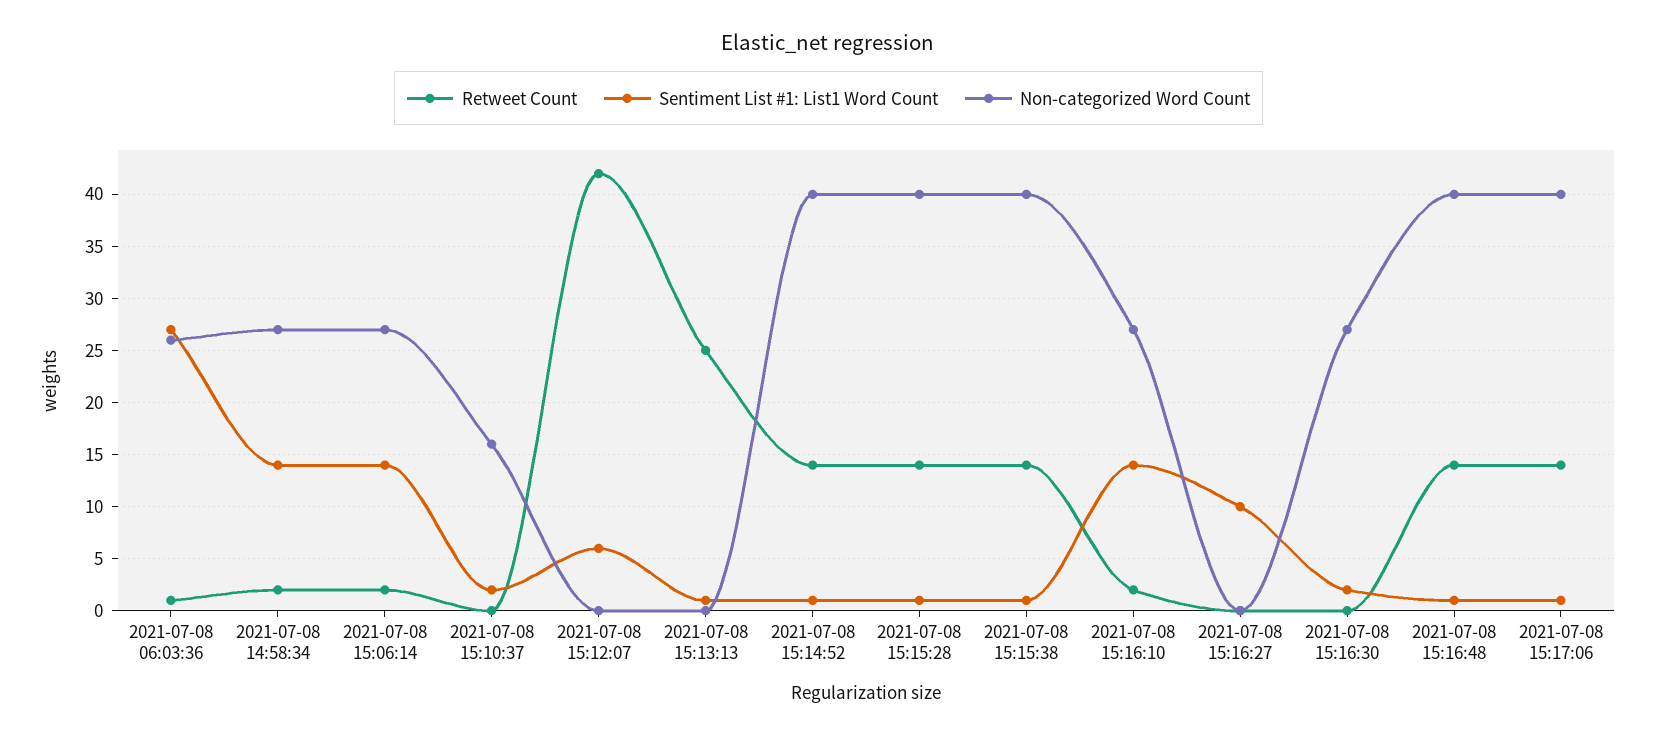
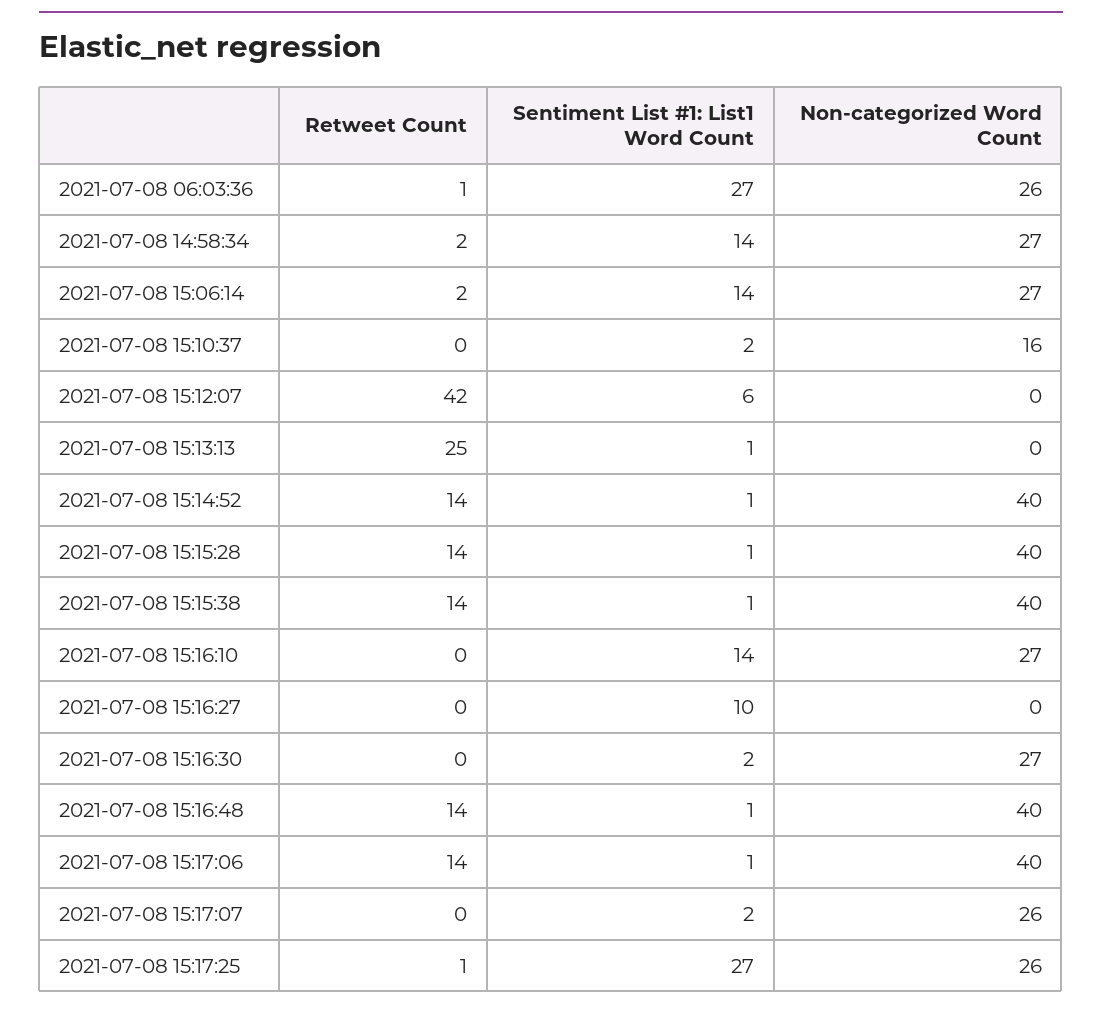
Retweet Count, 2021-07-08 15:16:10: 2 -> 0
Retweet Count, 2021-07-08 15:17:07: none -> 0
Sentiment List #1: List1 Word Count, 2021-07-08 15:17:07: none -> 2
Non-categorized Word Count, 2021-07-08 15:17:07: none -> 26
Retweet Count, 2021-07-08 15:17:25: none -> 1
Sentiment List #1: List1 Word Count, 2021-07-08 15:17:25: none -> 27
Non-categorized Word Count, 2021-07-08 15:17:25: none -> 26

